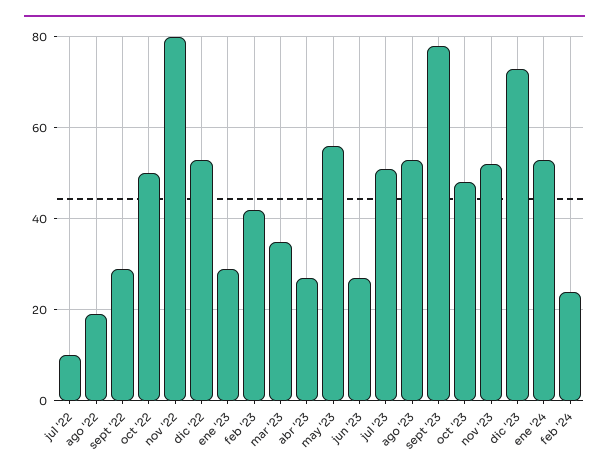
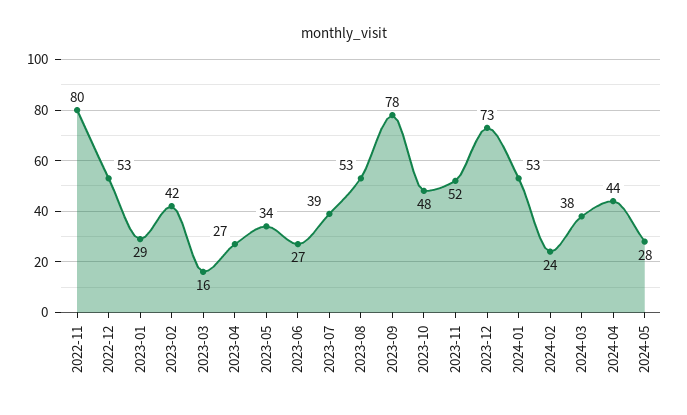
jul '22: 10 -> none
ago '22: 20 -> none
sept '22: 30 -> none
oct '22: 50 -> none
mar '23: 35 -> 16
may '23: 55 -> 34
jul '23: 50 -> 39
2024-03: none -> 38
2024-04: none -> 44
2024-05: none -> 28

